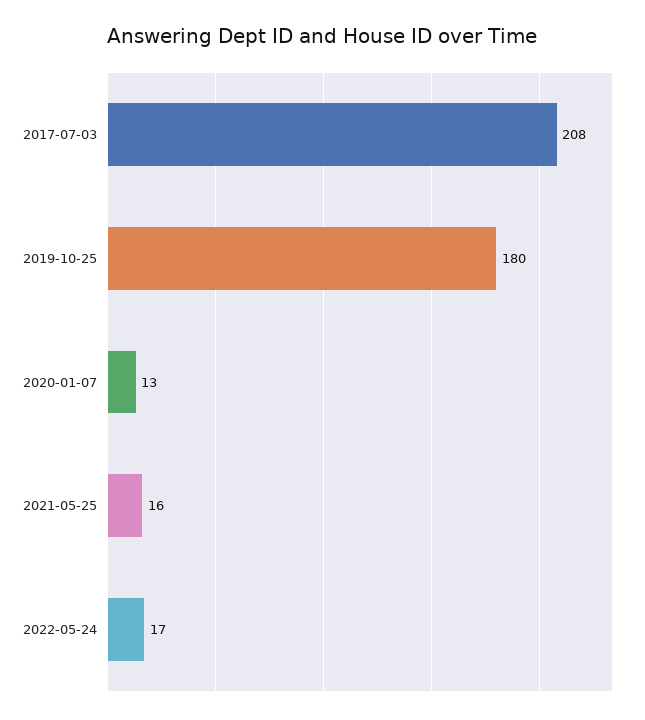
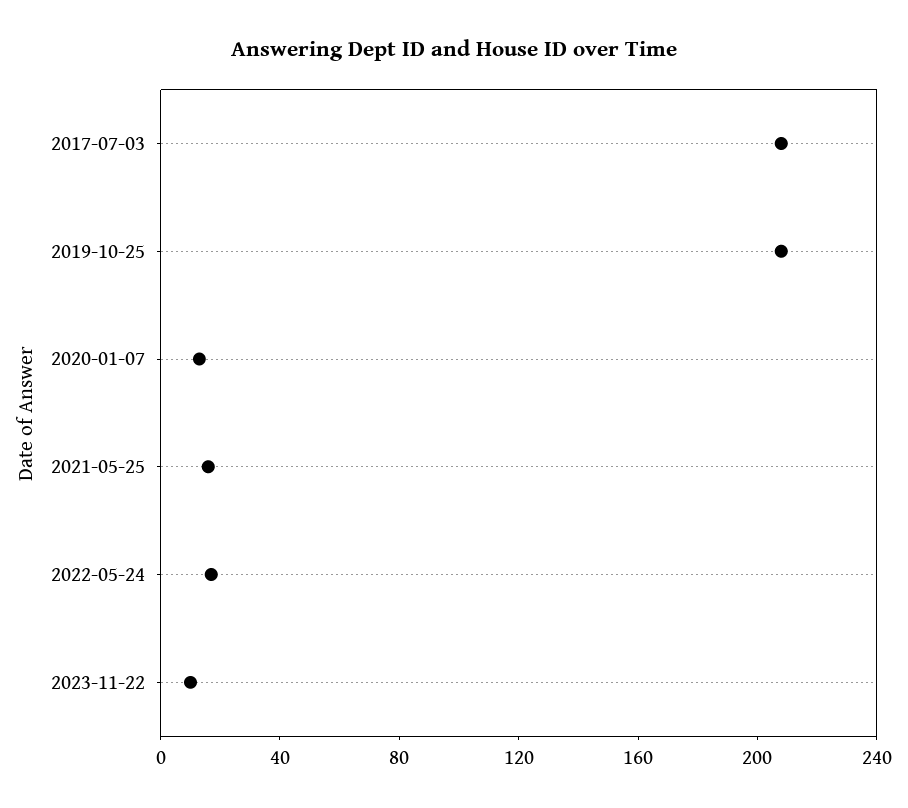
2019-10-25: 180 -> 210
2023-11-22: none -> 10

